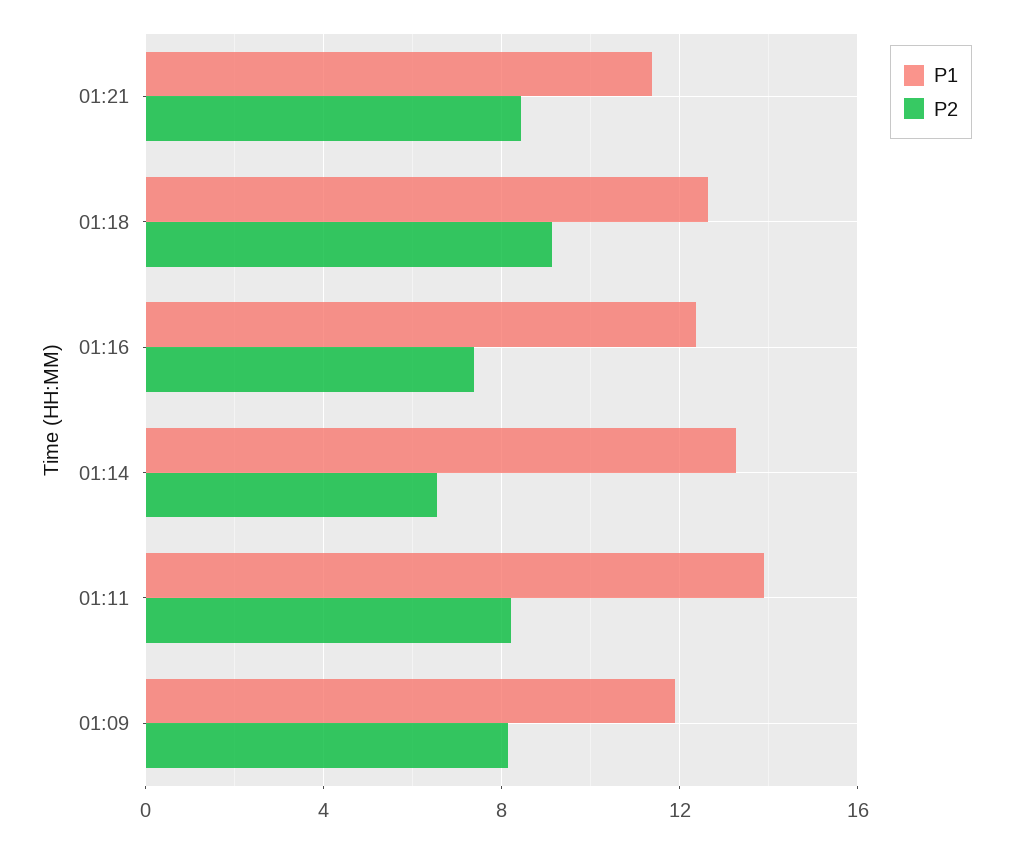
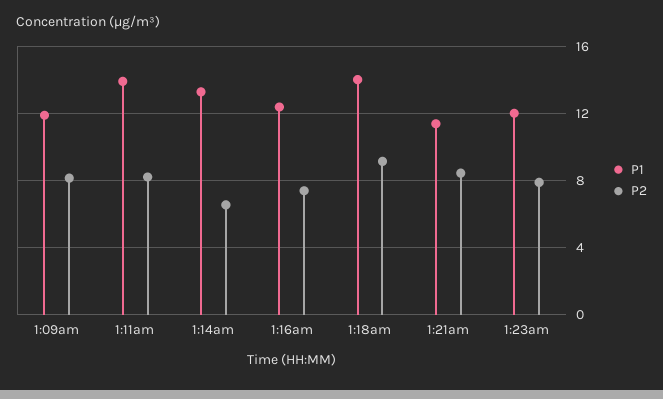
P1, 01:18: 12.5 -> 14
P1, 1:23am: none -> 12
P2, 1:23am: none -> 8

